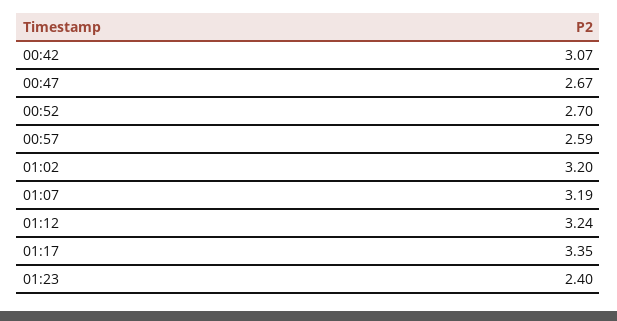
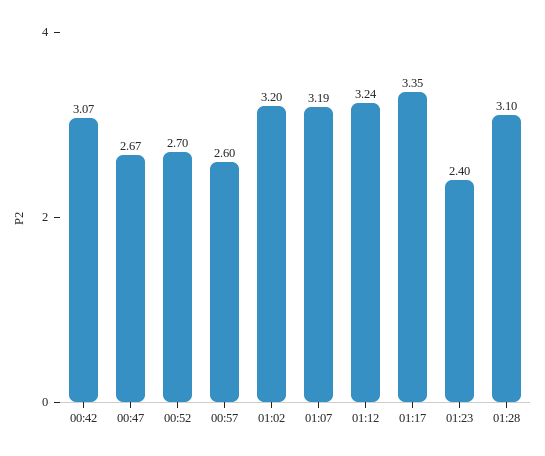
00:57: 2.59 -> 2.6
01:28: none -> 3.1

